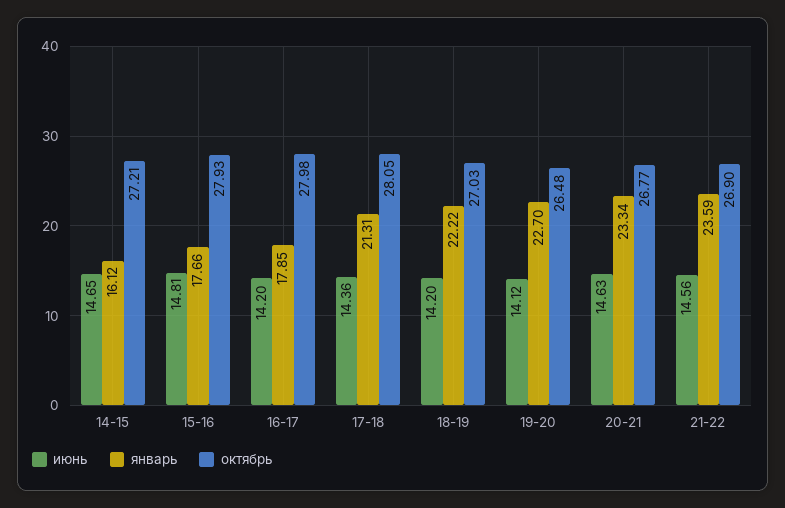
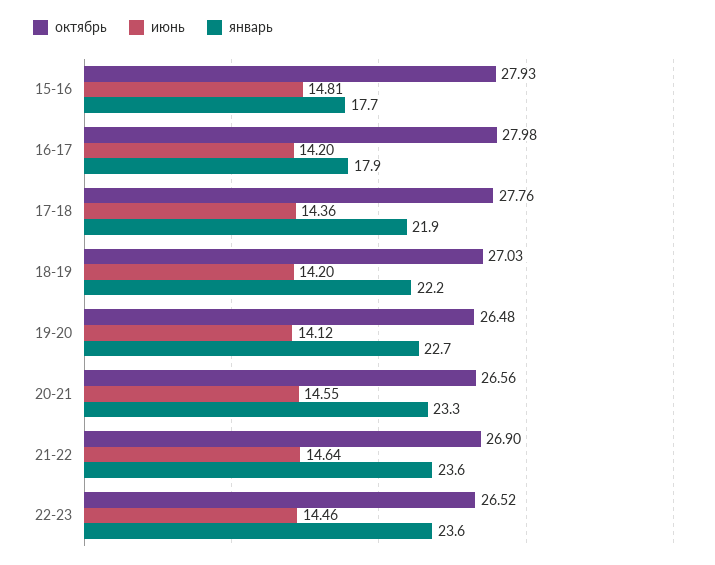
июнь, 14-15: 14.65 -> none
январь, 14-15: 16.12 -> none
октябрь, 14-15: 27.21 -> none
январь, 17-18: 21.31 -> 21.9
октябрь, 17-18: 28.05 -> 27.76
июнь, 20-21: 14.63 -> 14.55
октябрь, 20-21: 26.77 -> 26.56
июнь, 21-22: 14.56 -> 14.64
октябрь, 22-23: none -> 26.52
июнь, 22-23: none -> 14.46
январь, 22-23: none -> 23.6

